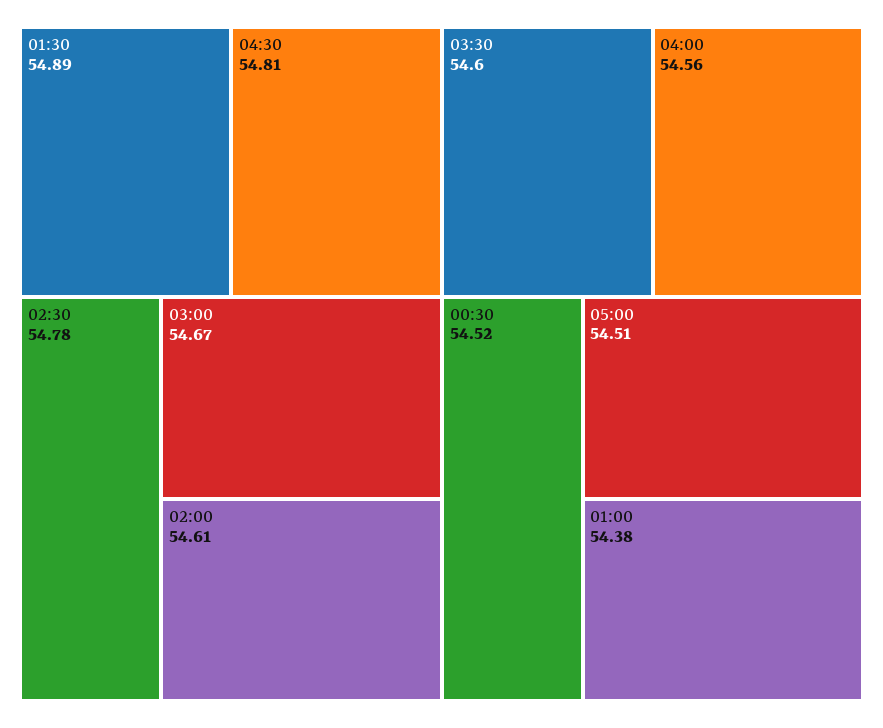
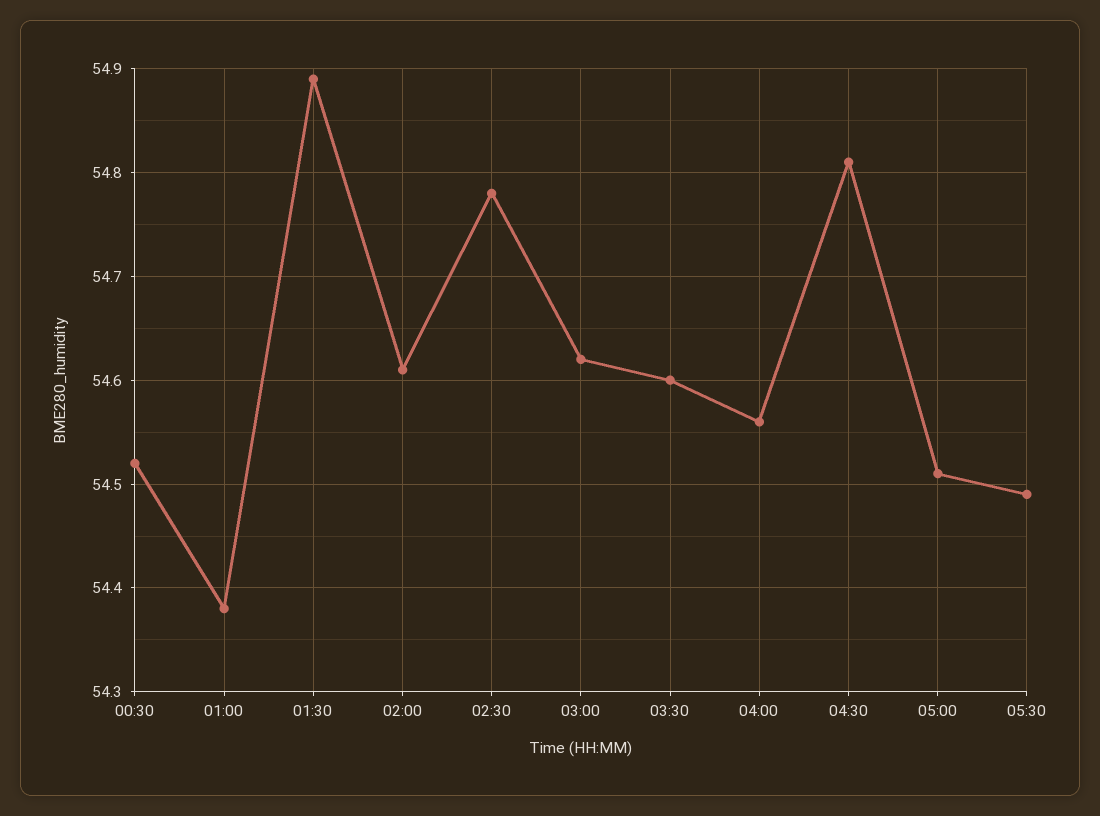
03:00: 54.67 -> 54.62
05:30: none -> 54.49

